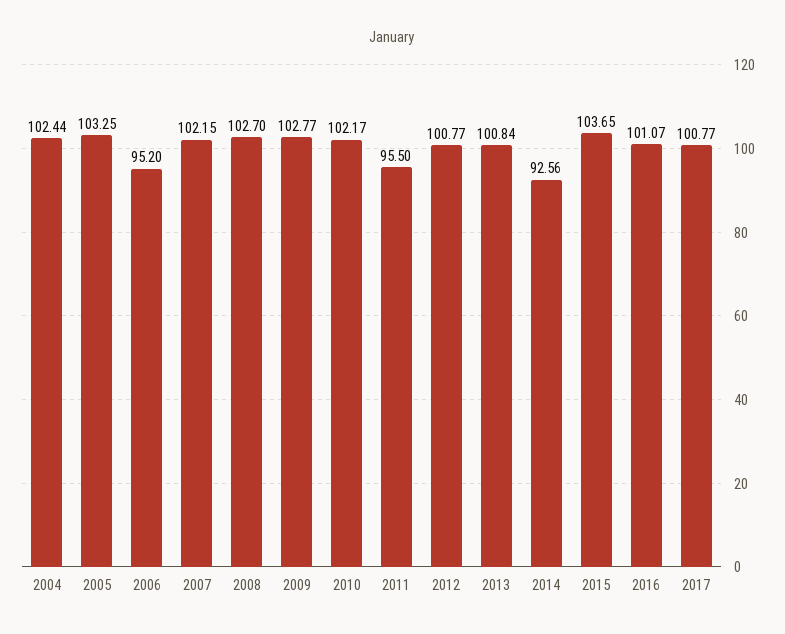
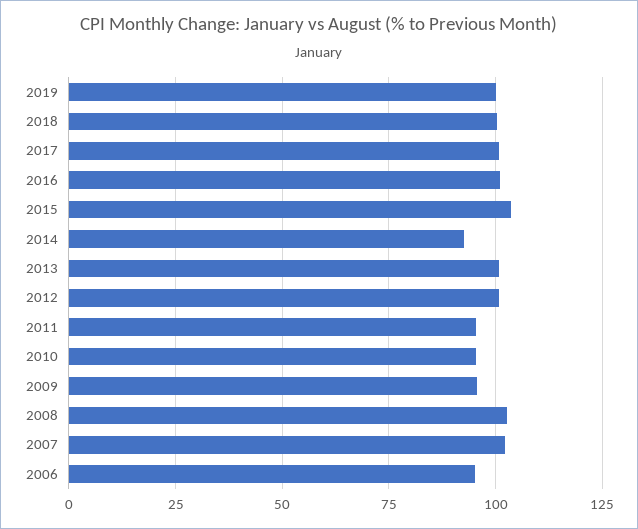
2004: 102.44 -> none
2005: 103.25 -> none
2009: 102.77 -> 95
2010: 102.17 -> 95
2019: none -> 100
2018: none -> 100

